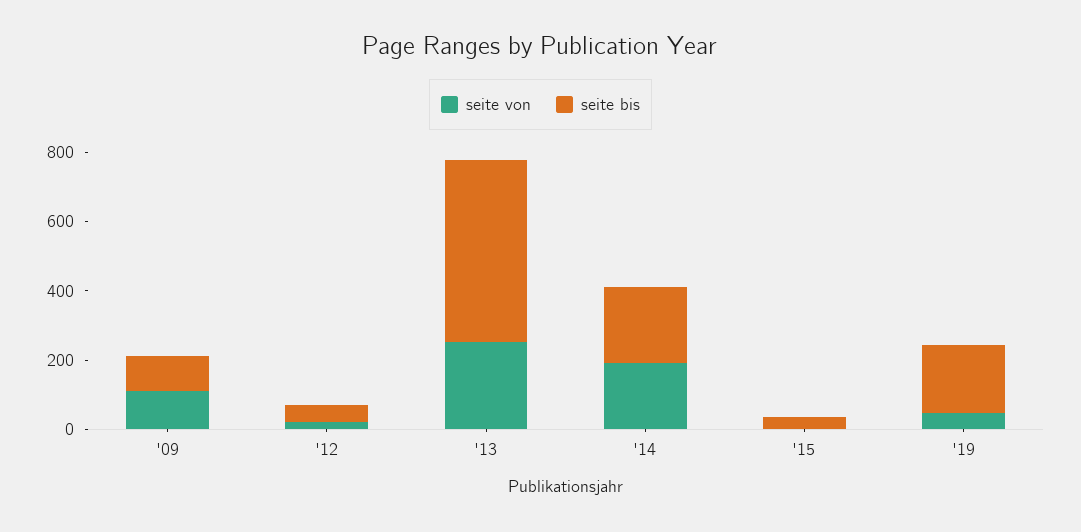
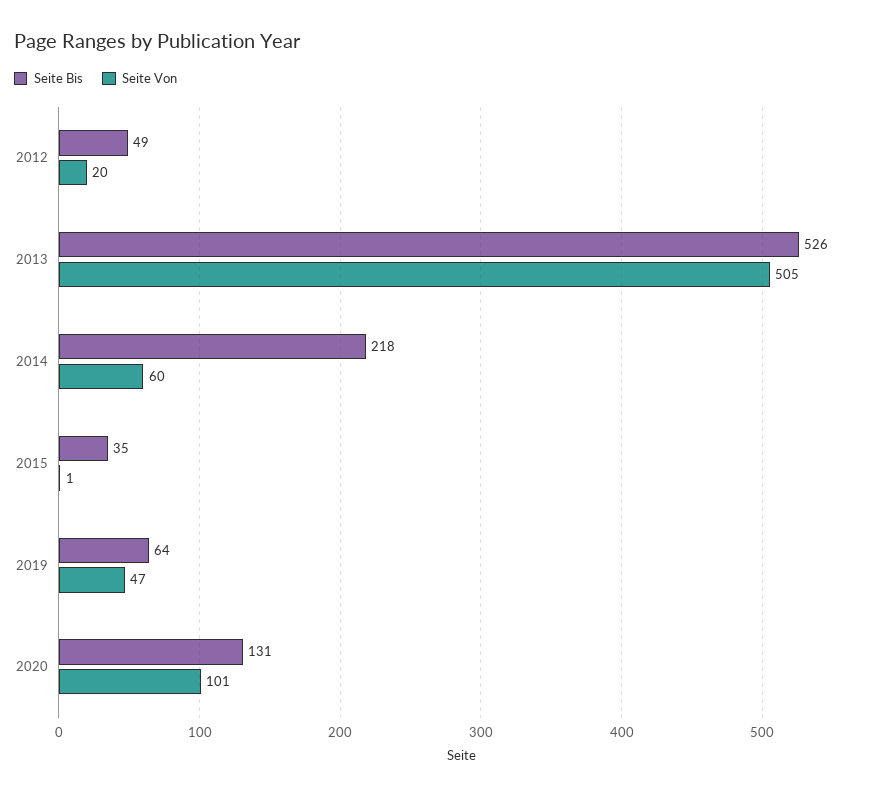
seite von, '09: 100 -> none
seite bis, '09: 100 -> none
seite von, '13: 250 -> 505
seite von, '14: 200 -> 60
seite bis, '19: 200 -> 64
seite bis, 2020: none -> 131
seite von, 2020: none -> 101

